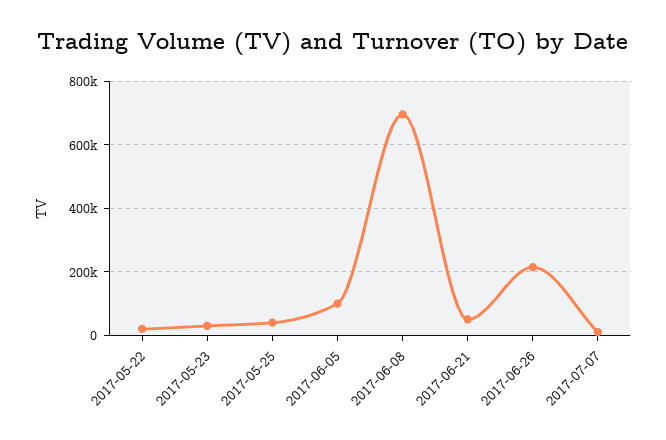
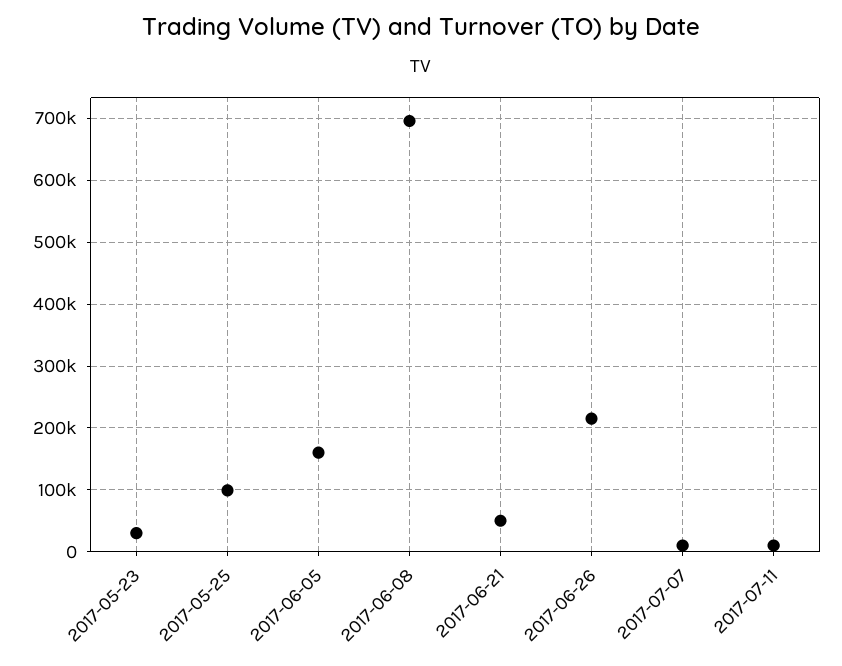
2017-05-22: 20000 -> none
2017-05-25: 40000 -> 100000
2017-06-05: 100000 -> 160000
2017-07-11: none -> 10000

